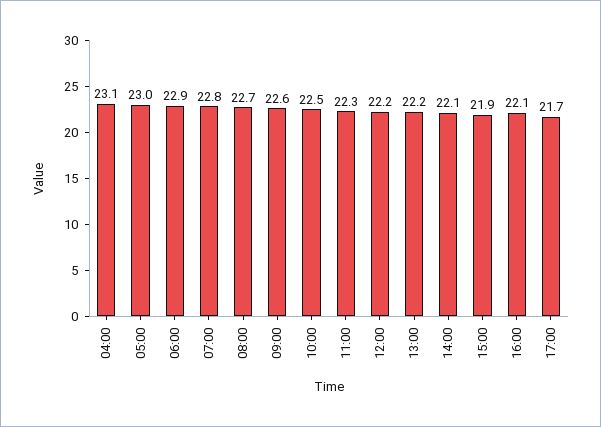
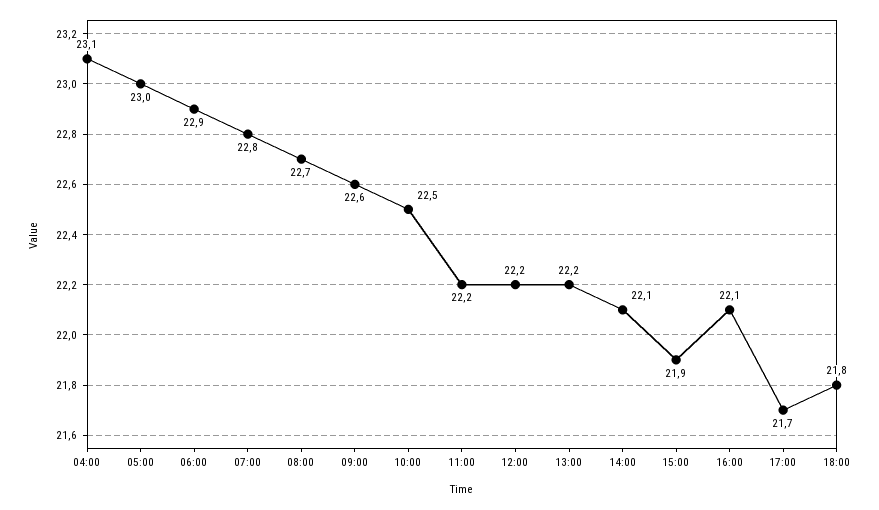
11:00: 22.3 -> 22.2
18:00: none -> 21.8

